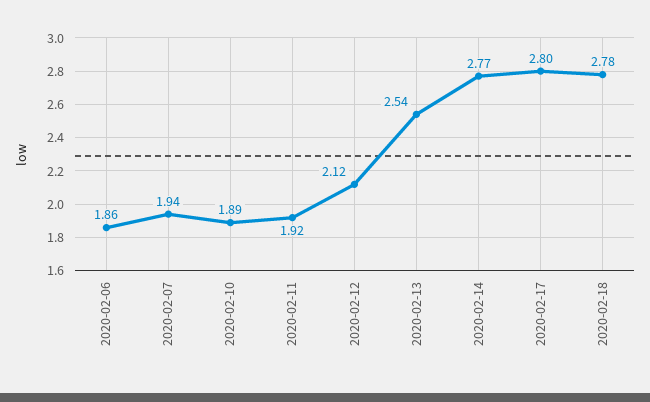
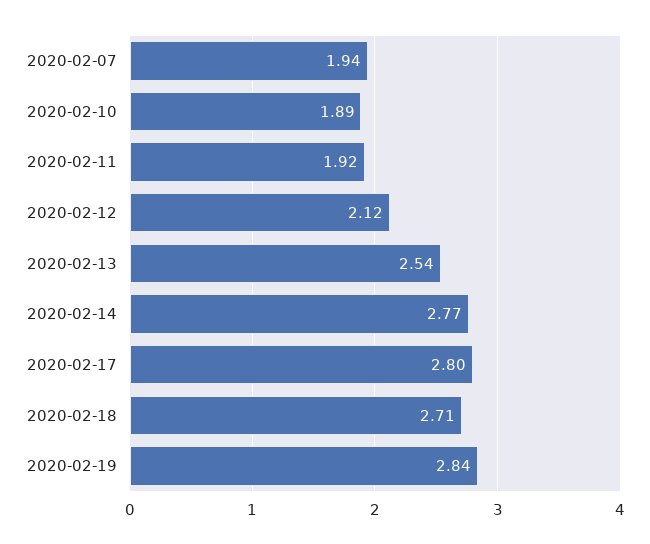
2020-02-06: 1.86 -> none
2020-02-18: 2.78 -> 2.71
2020-02-19: none -> 2.84

